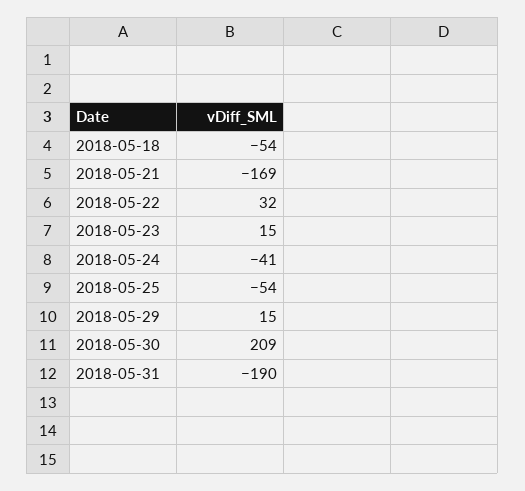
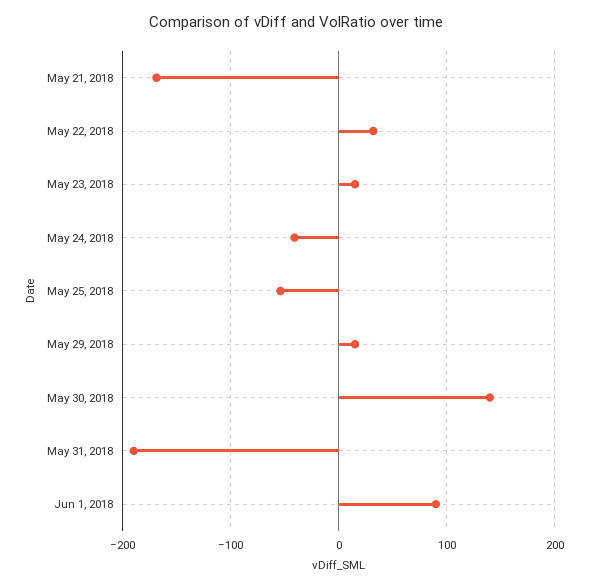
2018-05-18: -54 -> none
2018-05-30: 209 -> 140
Jun 1, 2018: none -> 90

